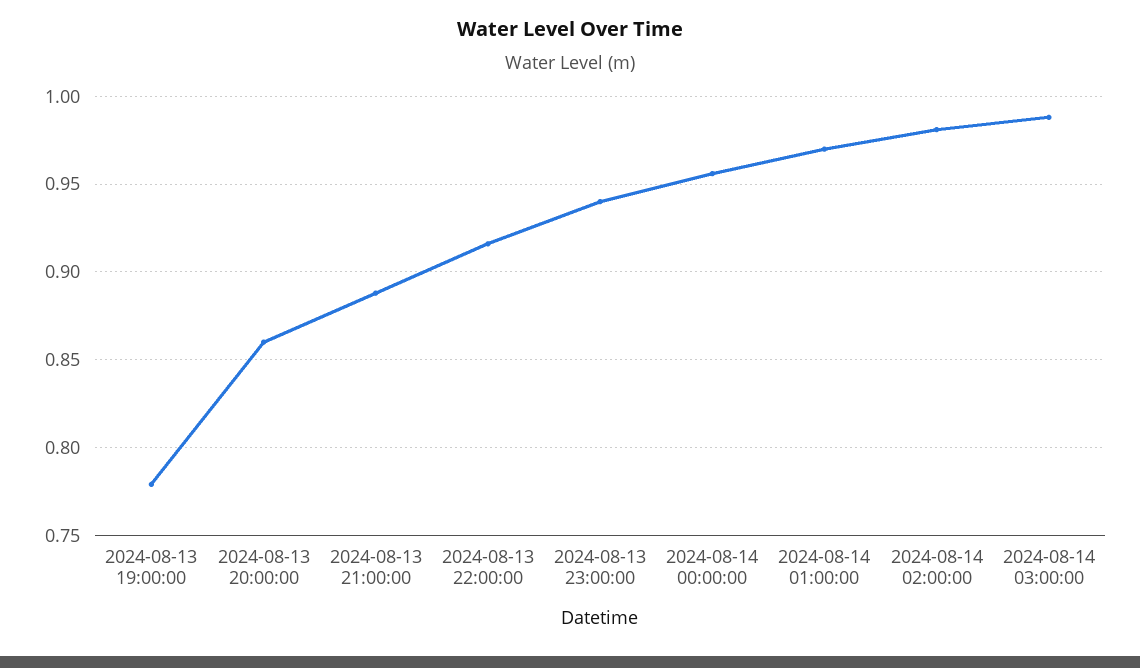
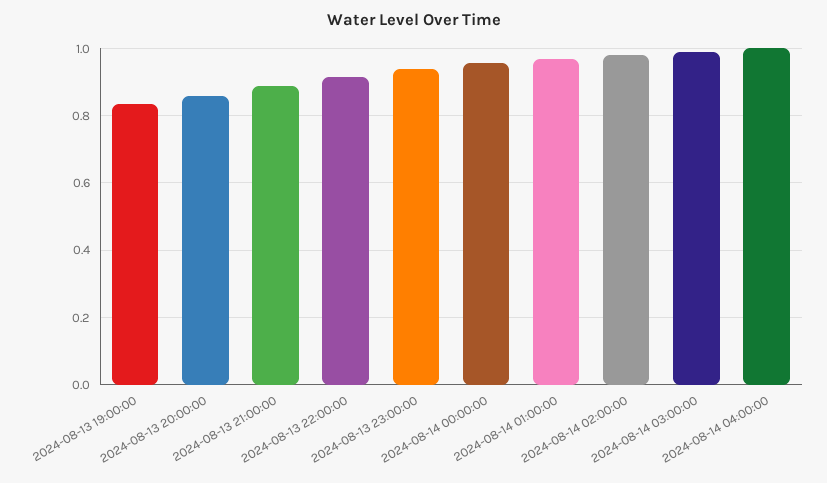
2024-08-13 19:00:00: 0.78 -> 0.84
2024-08-14 04:00:00: none -> 1

